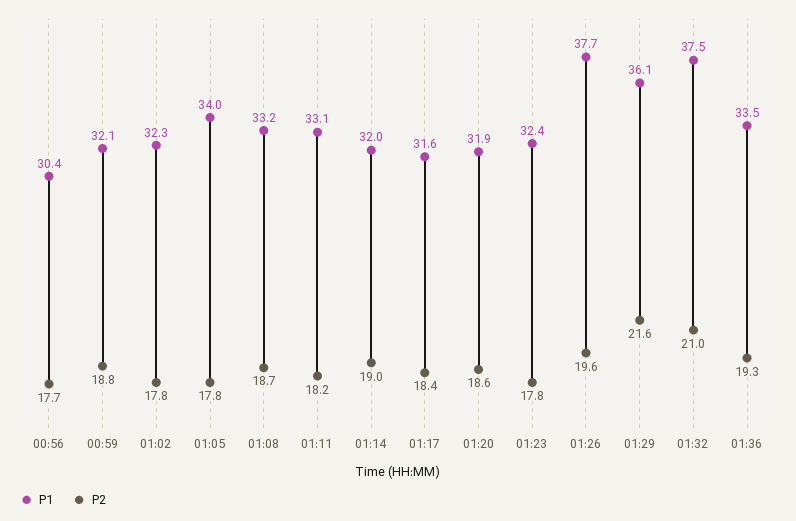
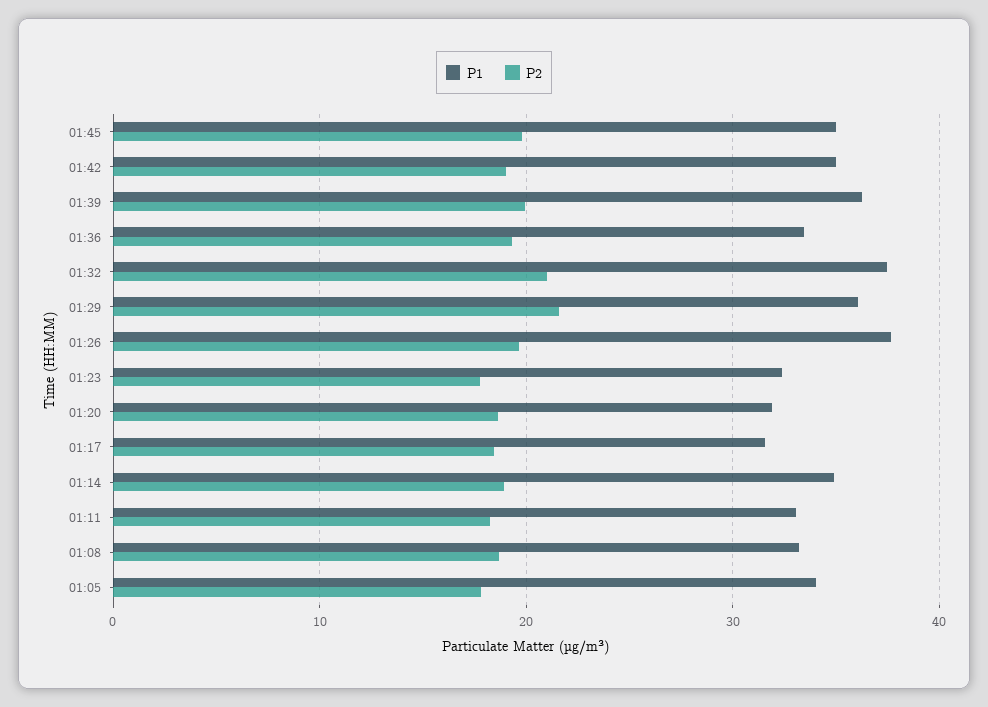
P1, 00:56: 30.4 -> none
P2, 00:56: 17.7 -> none
P1, 00:59: 32.1 -> none
P2, 00:59: 18.8 -> none
P1, 01:02: 32.3 -> none
P2, 01:02: 17.8 -> none
P1, 01:14: 32 -> 35
P1, 01:45: none -> 35
P2, 01:45: none -> 20
P1, 01:42: none -> 35
P2, 01:42: none -> 19
P1, 01:39: none -> 36
P2, 01:39: none -> 20

